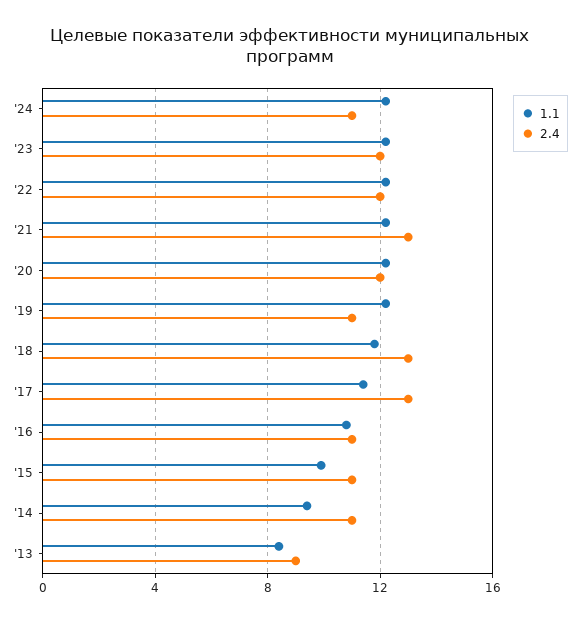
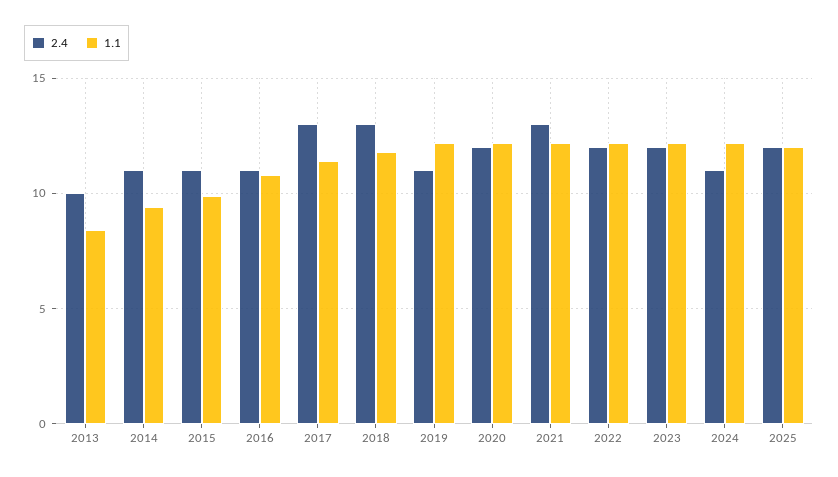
2.4, '13: 9 -> 10
2.4, 2025: none -> 12
1.1, 2025: none -> 12

